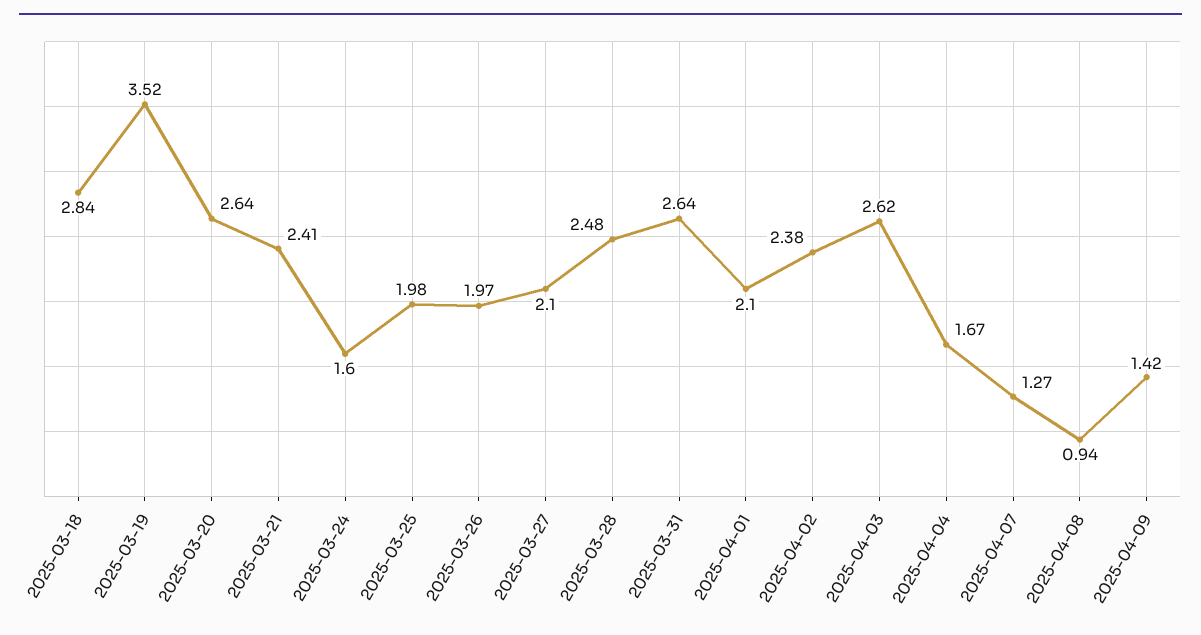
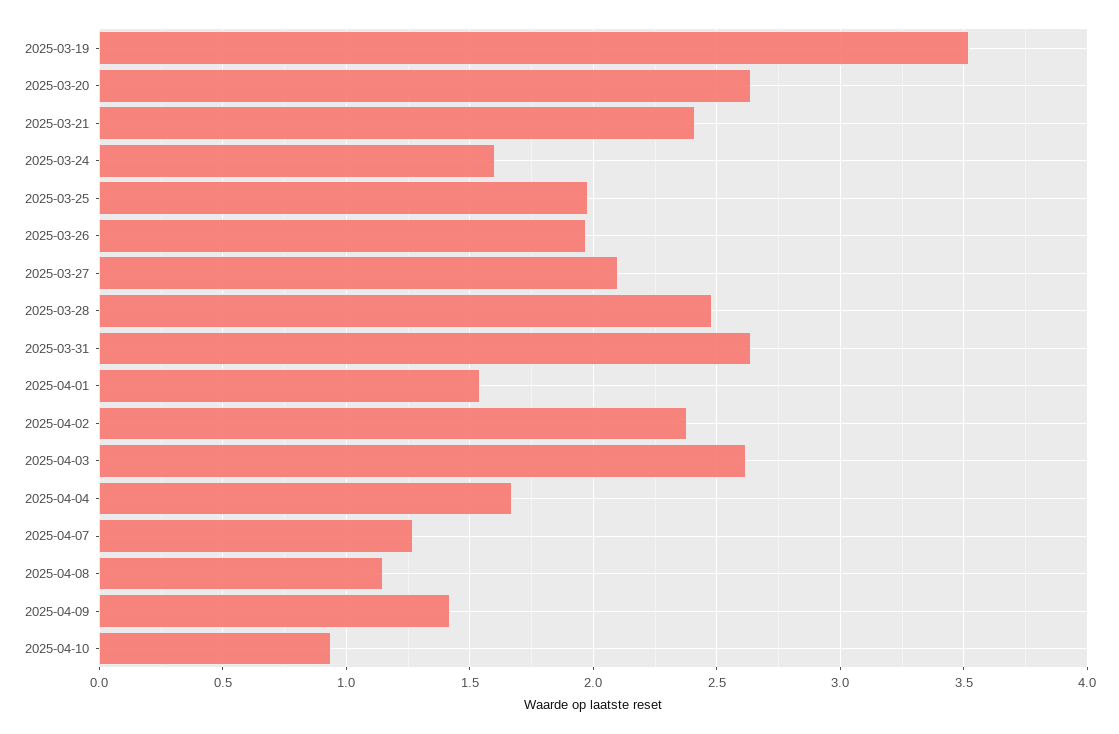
2025-03-18: 2.84 -> none
2025-04-01: 2.1 -> 1.55
2025-04-08: 0.94 -> 1.15
2025-04-10: none -> 0.95

